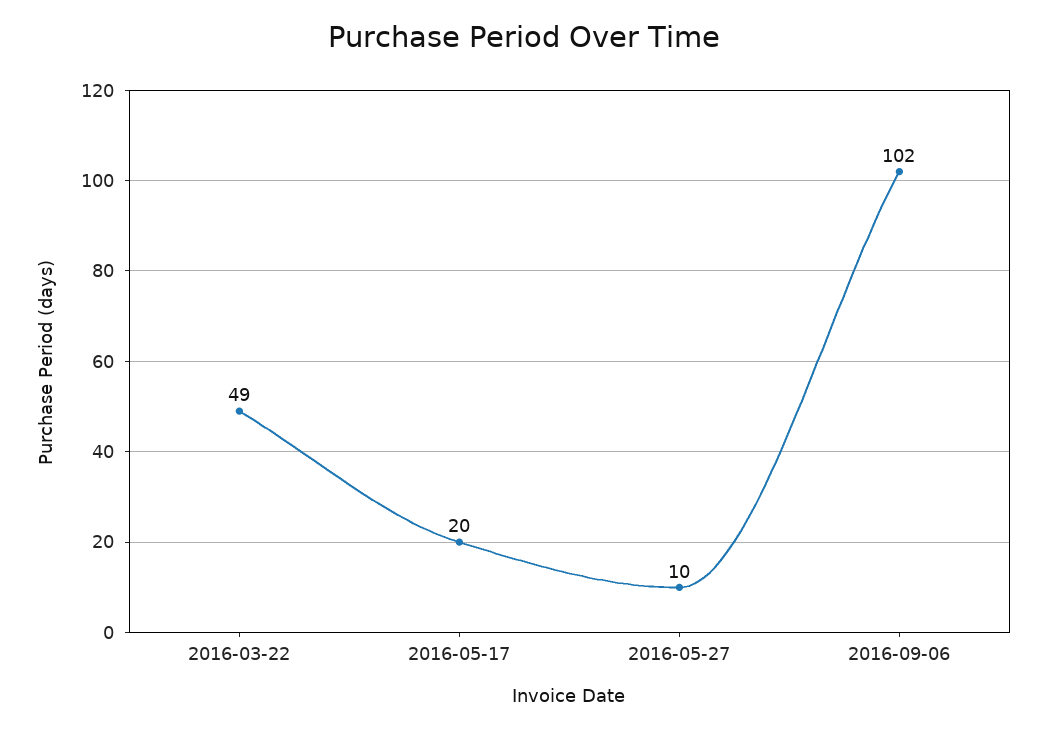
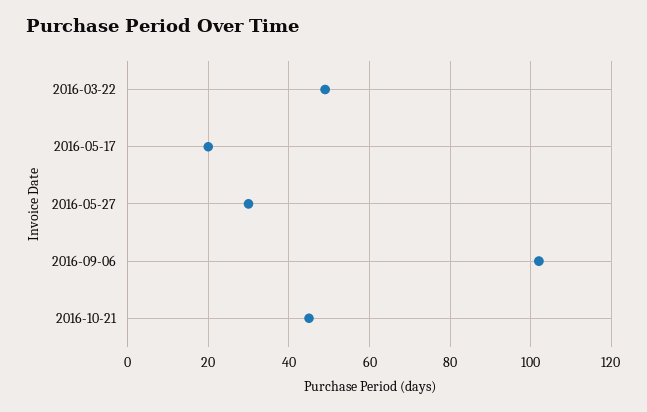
2016-05-27: 10 -> 30
2016-10-21: none -> 45

